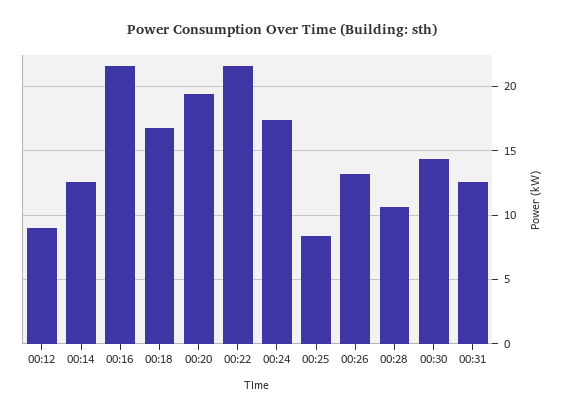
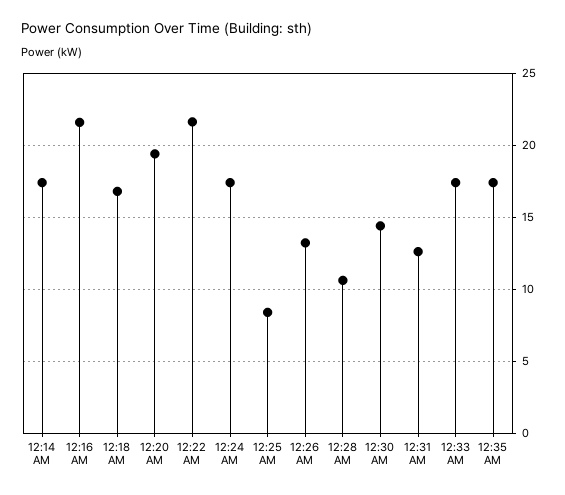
00:12: 9 -> none
00:14: 12.5 -> 17.5
12:33 AM: none -> 17.5
12:35 AM: none -> 17.5

